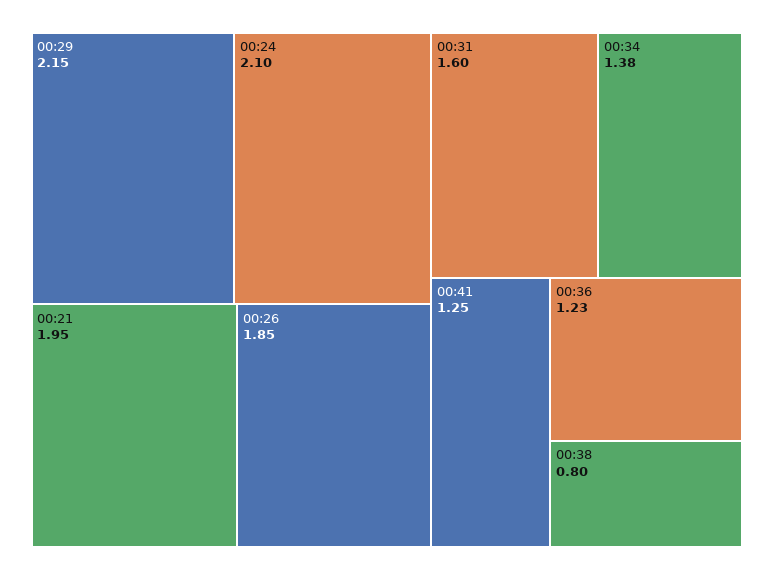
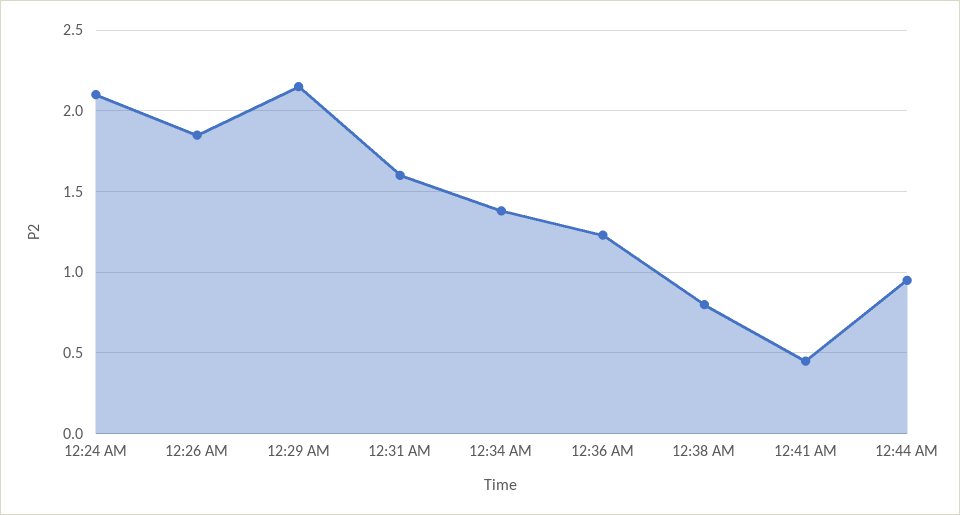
00:21: 1.95 -> none
00:41: 1.25 -> 0.45
12:44 AM: none -> 0.95

